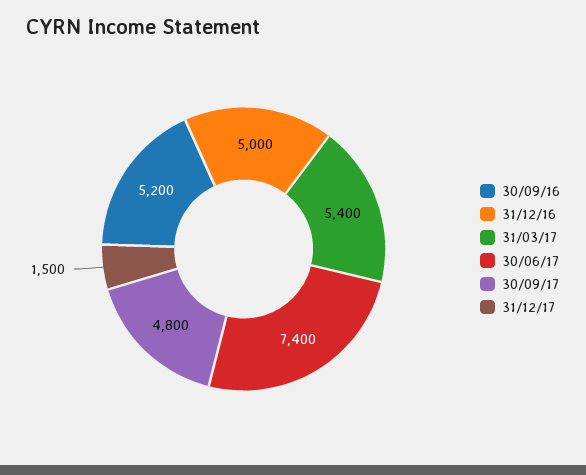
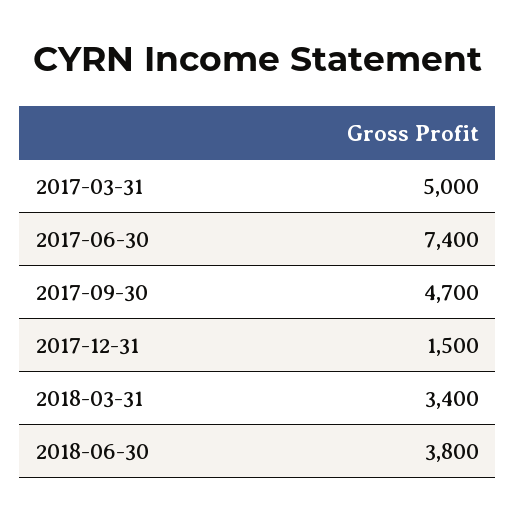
30/09/16: 5200 -> none
31/12/16: 5000 -> none
31/03/17: 5400 -> 5000
30/09/17: 4800 -> 4700
2018-03-31: none -> 3400
2018-06-30: none -> 3800

